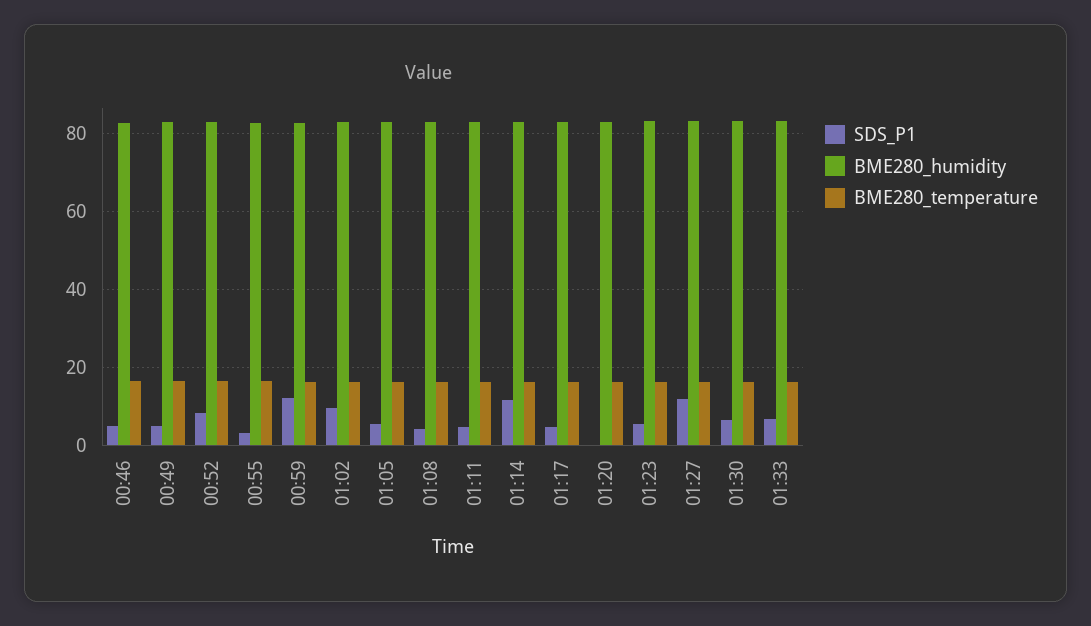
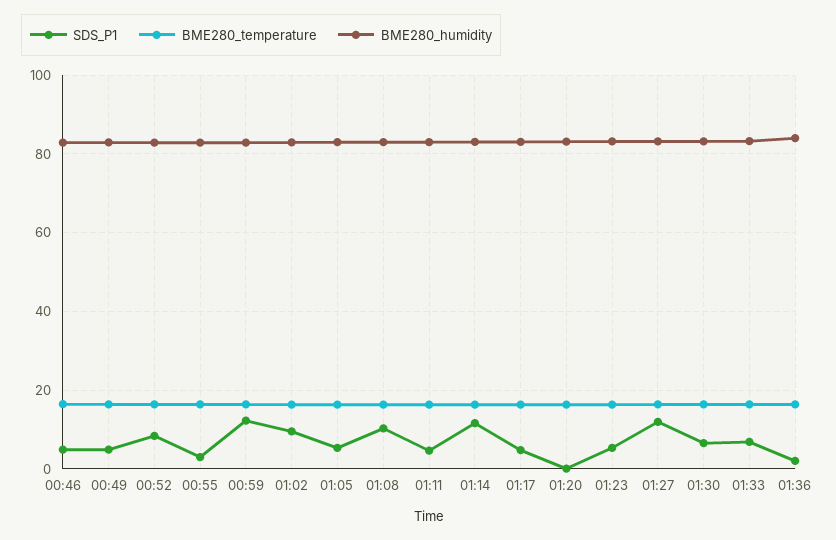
SDS_P1, 01:08: 4 -> 10
SDS_P1, 01:36: none -> 2
BME280_temperature, 01:36: none -> 16
BME280_humidity, 01:36: none -> 84

